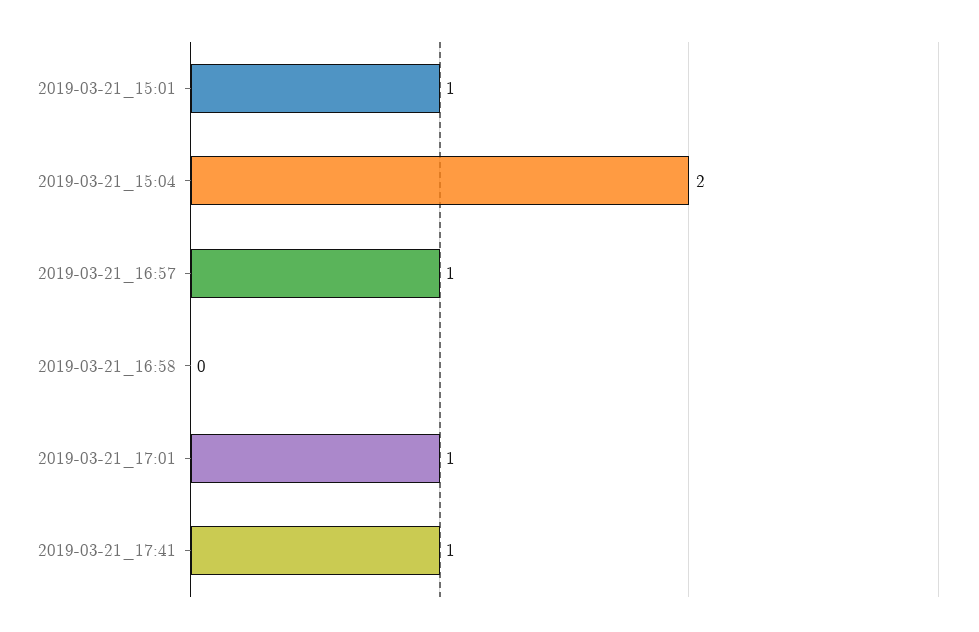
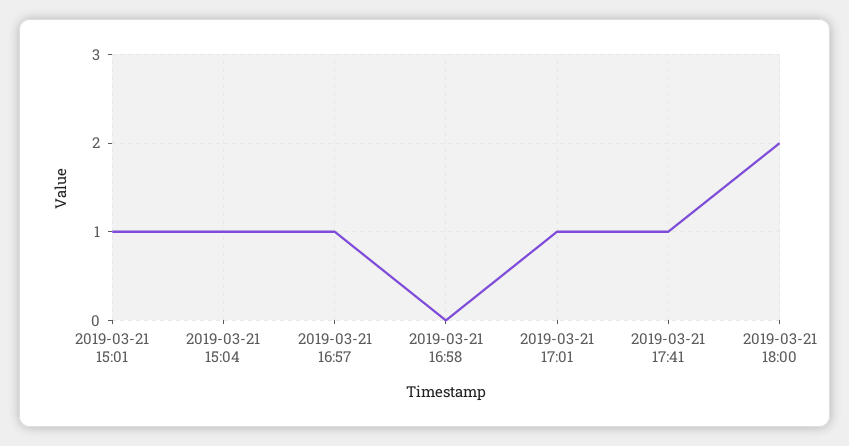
2019-03-21_15:04: 2 -> 1
2019-03-21 18:00: none -> 2

